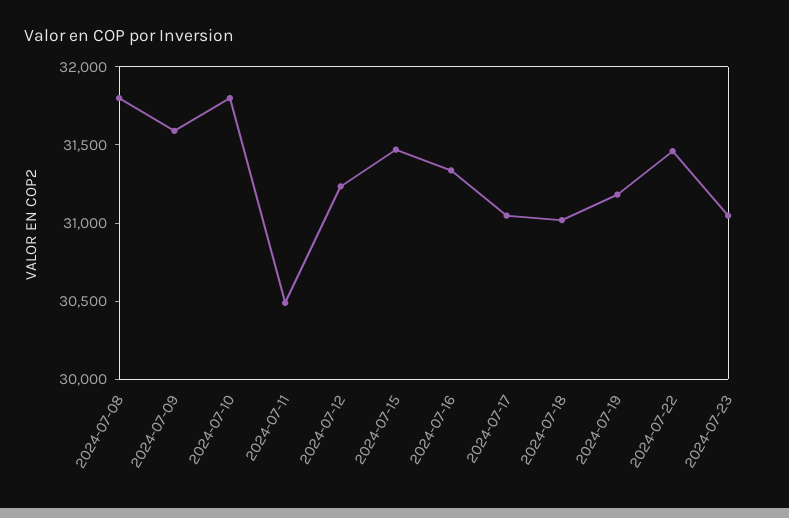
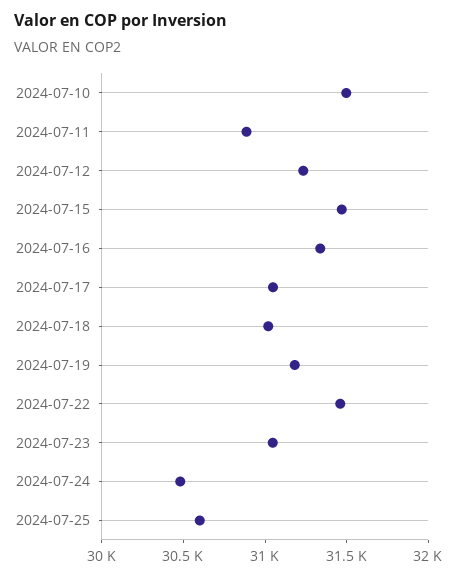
2024-07-08: 31800 -> none
2024-07-09: 31600 -> none
2024-07-10: 31800 -> 31500
2024-07-11: 30500 -> 30900
2024-07-24: none -> 30500
2024-07-25: none -> 30600

